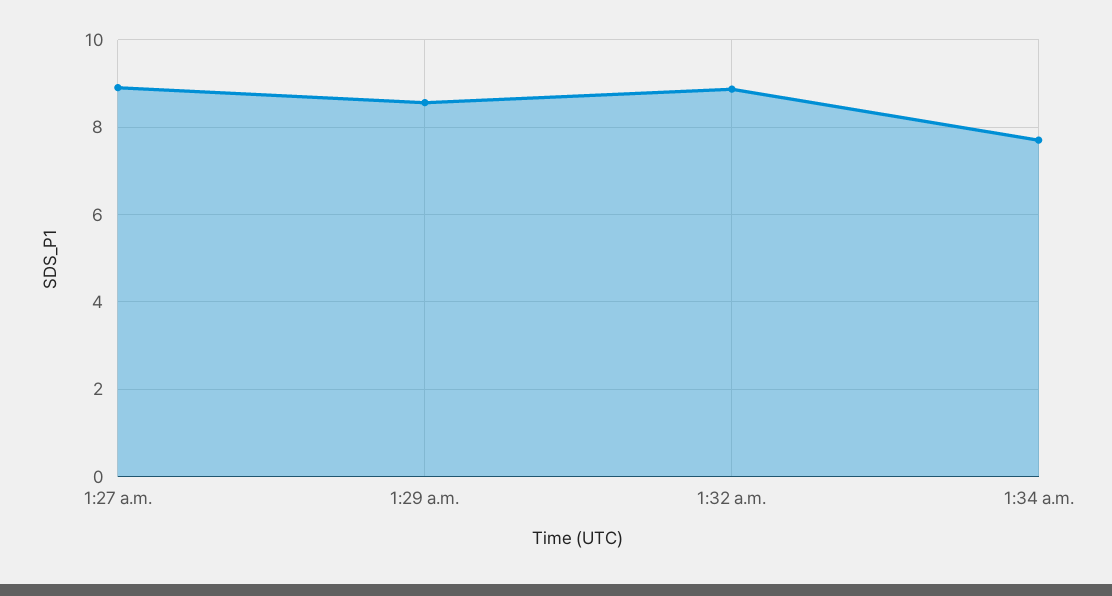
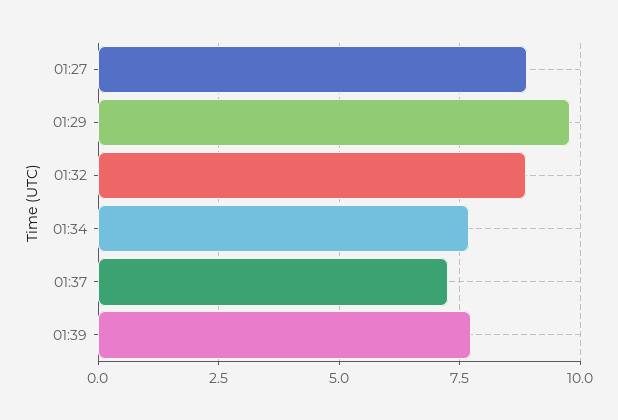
1:29 a.m.: 8.6 -> 9.75
01:37: none -> 7.25
01:39: none -> 7.75

